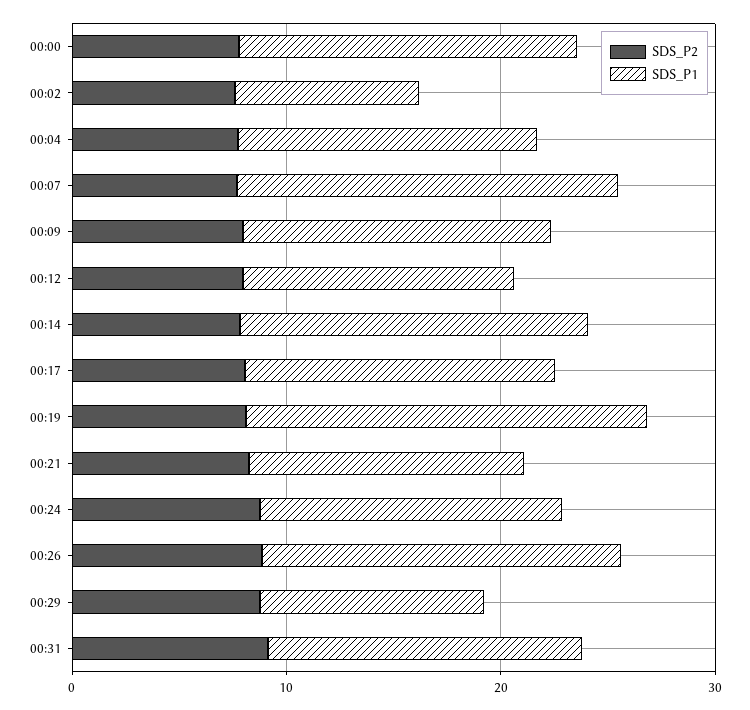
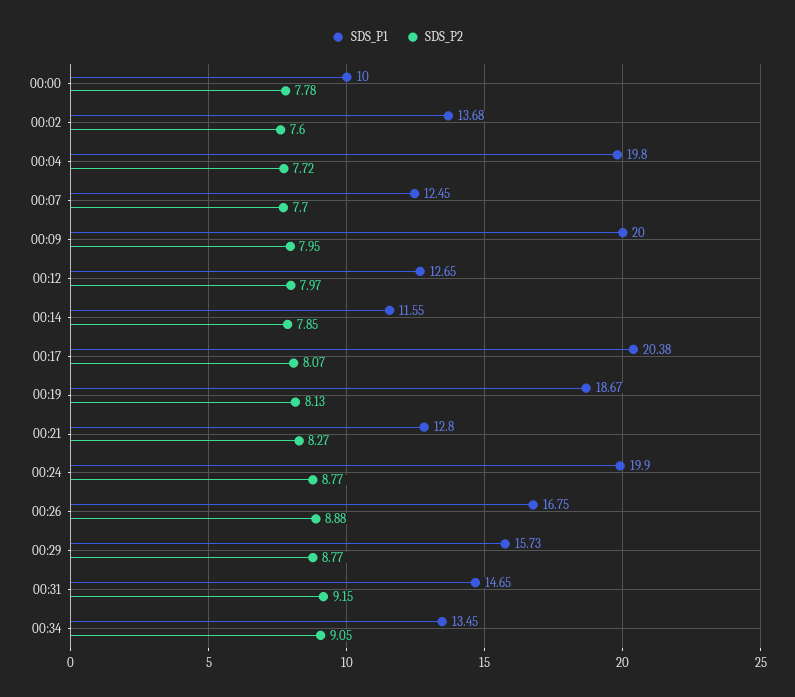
SDS_P1, 00:00: 16 -> 10
SDS_P1, 00:02: 8 -> 13.68
SDS_P1, 00:04: 14 -> 19.8
SDS_P1, 00:07: 18 -> 12.45
SDS_P1, 00:09: 14 -> 20
SDS_P1, 00:14: 16 -> 11.55
SDS_P1, 00:17: 14 -> 20.38
SDS_P1, 00:24: 14 -> 19.9
SDS_P1, 00:29: 10 -> 15.73
SDS_P1, 00:34: none -> 13.45
SDS_P2, 00:34: none -> 9.05

